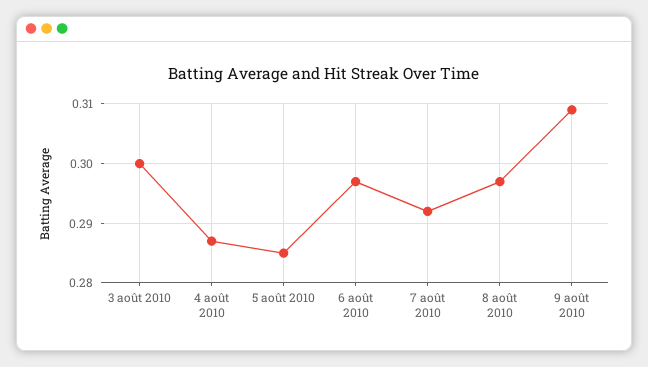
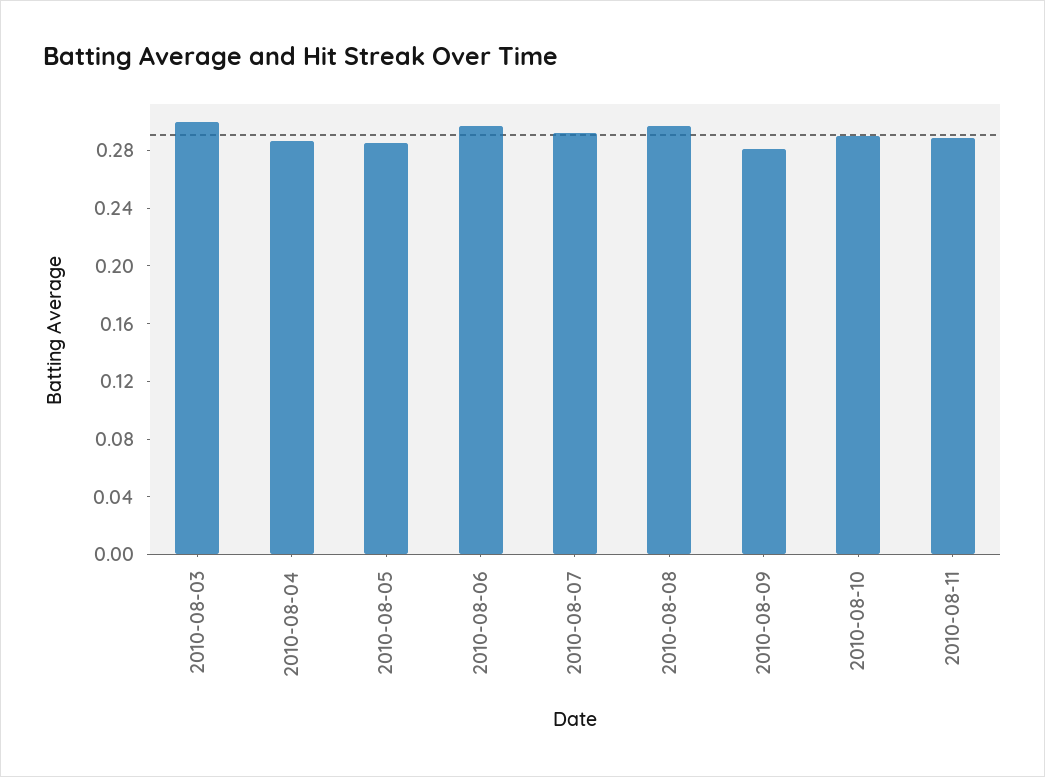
9 août 2010: 0.31 -> 0.28
2010-08-10: none -> 0.29
2010-08-11: none -> 0.29

